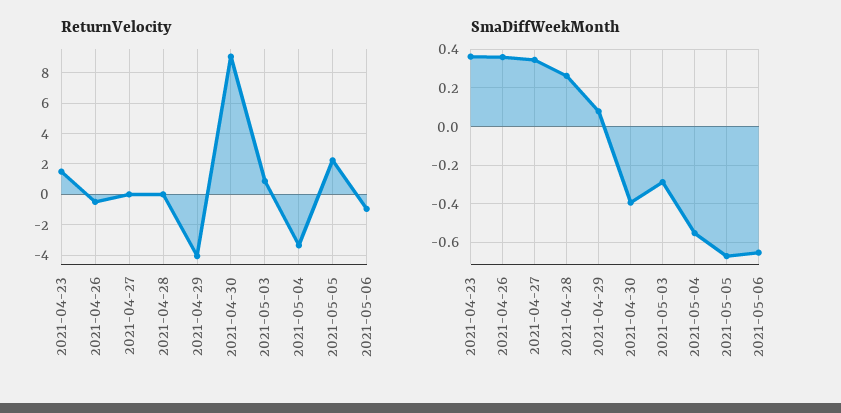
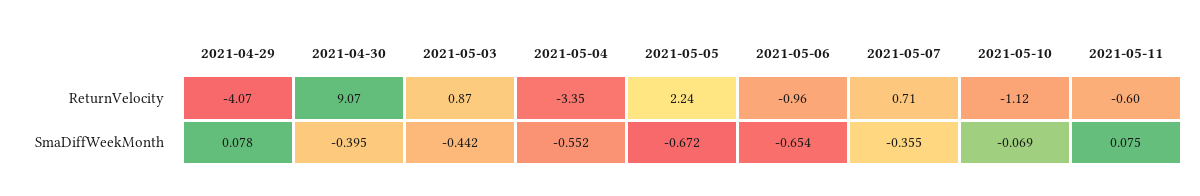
ReturnVelocity, 2021-04-23: 1.5 -> none
ReturnVelocity, 2021-04-26: -0.5 -> none
ReturnVelocity, 2021-04-27: 0 -> none
ReturnVelocity, 2021-04-28: 0 -> none
SmaDiffWeekMonth, 2021-04-23: 0.35 -> none
SmaDiffWeekMonth, 2021-04-26: 0.35 -> none
SmaDiffWeekMonth, 2021-04-27: 0.35 -> none
SmaDiffWeekMonth, 2021-04-28: 0.25 -> none
SmaDiffWeekMonth, 2021-05-03: -0.3 -> -0.442
ReturnVelocity, 2021-05-07: none -> 0.71
ReturnVelocity, 2021-05-10: none -> -1.12
ReturnVelocity, 2021-05-11: none -> -0.6
SmaDiffWeekMonth, 2021-05-07: none -> -0.355
SmaDiffWeekMonth, 2021-05-10: none -> -0.069
SmaDiffWeekMonth, 2021-05-11: none -> 0.075

